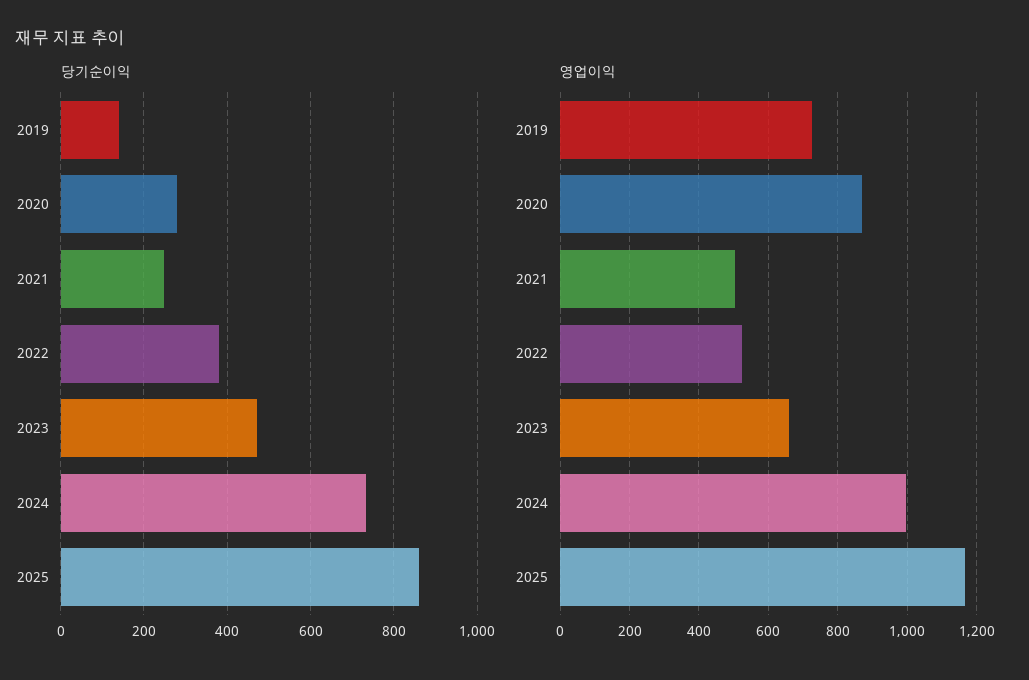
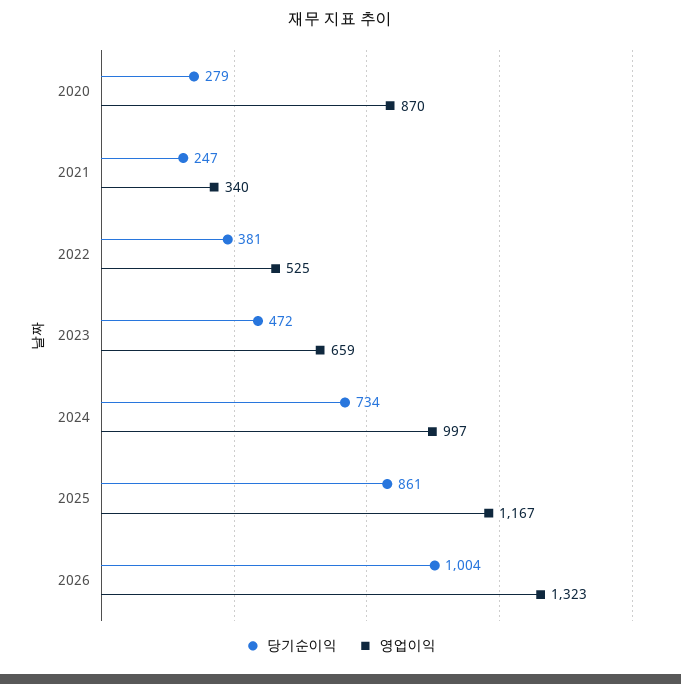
당기순이익, 2019: 140 -> none
영업이익, 2019: 720 -> none
영업이익, 2021: 500 -> 340
당기순이익, 2026: none -> 1004
영업이익, 2026: none -> 1323

